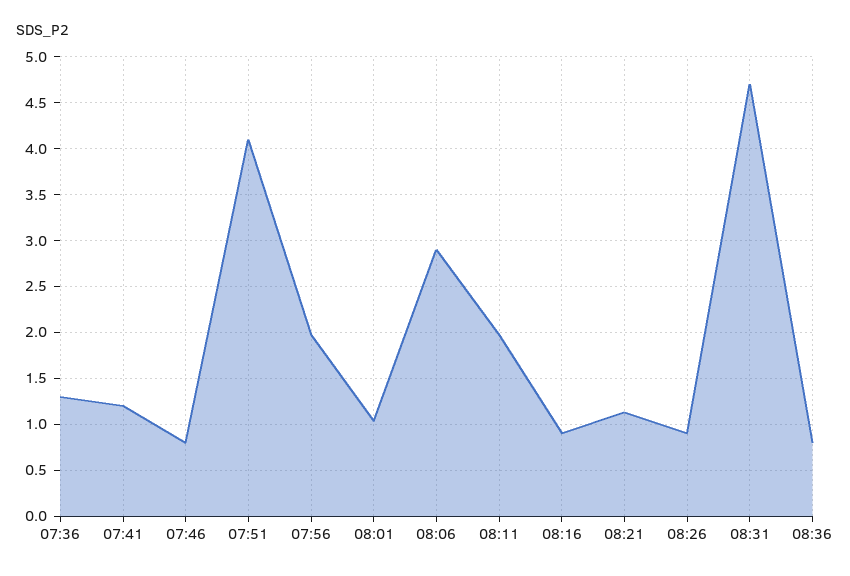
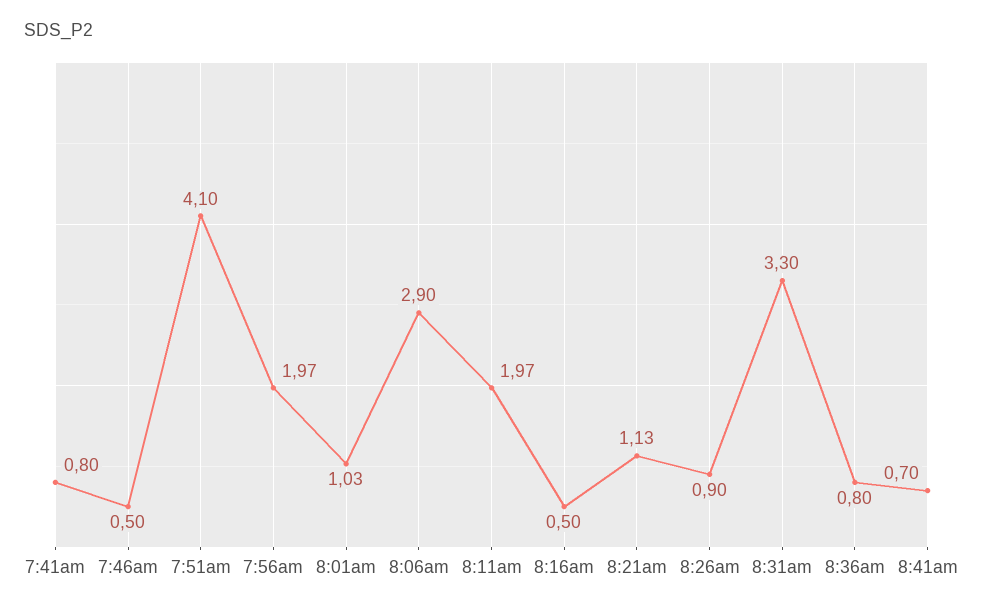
07:36: 1.3 -> none
07:41: 1.2 -> 0.8
07:46: 0.8 -> 0.5
08:16: 0.9 -> 0.5
08:31: 4.7 -> 3.3
8:41am: none -> 0.7

